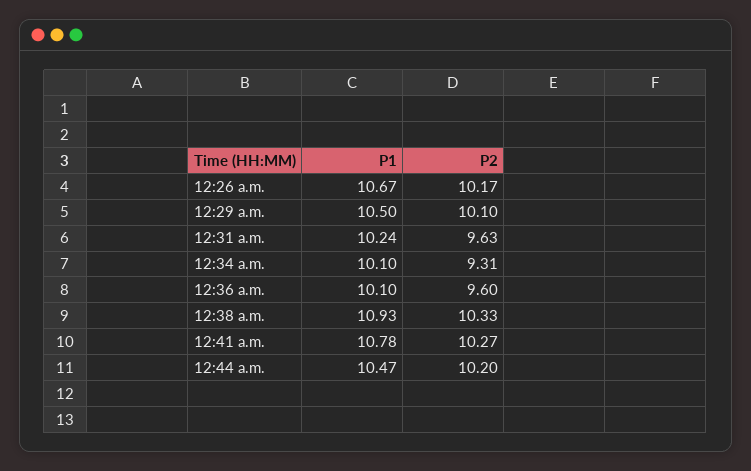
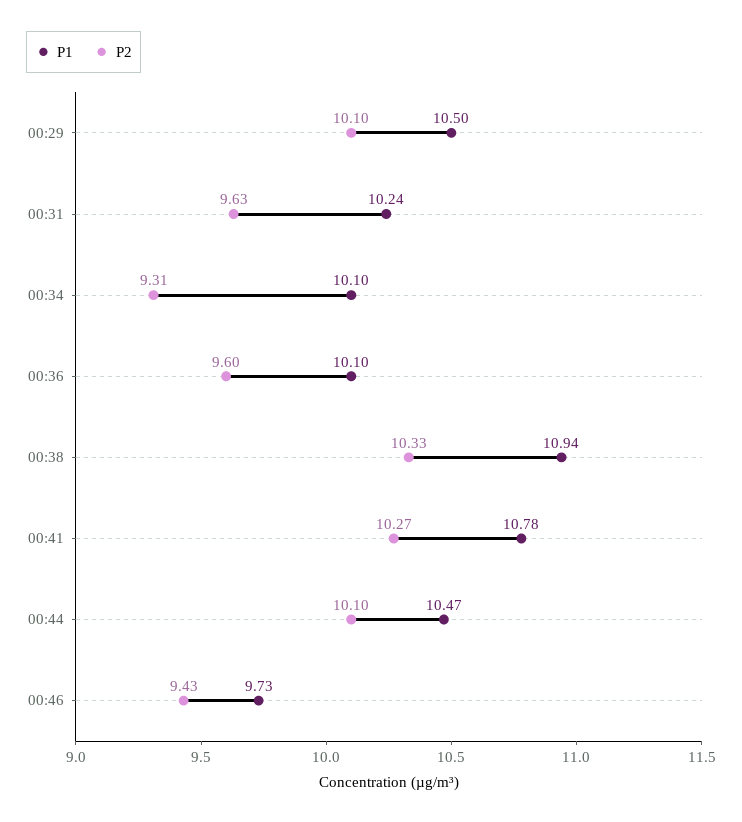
P1, 12:26 a.m.: 10.67 -> none
P2, 12:26 a.m.: 10.17 -> none
P1, 12:38 a.m.: 10.93 -> 10.94
P2, 12:44 a.m.: 10.2 -> 10.1
P1, 00:46: none -> 9.73
P2, 00:46: none -> 9.43

